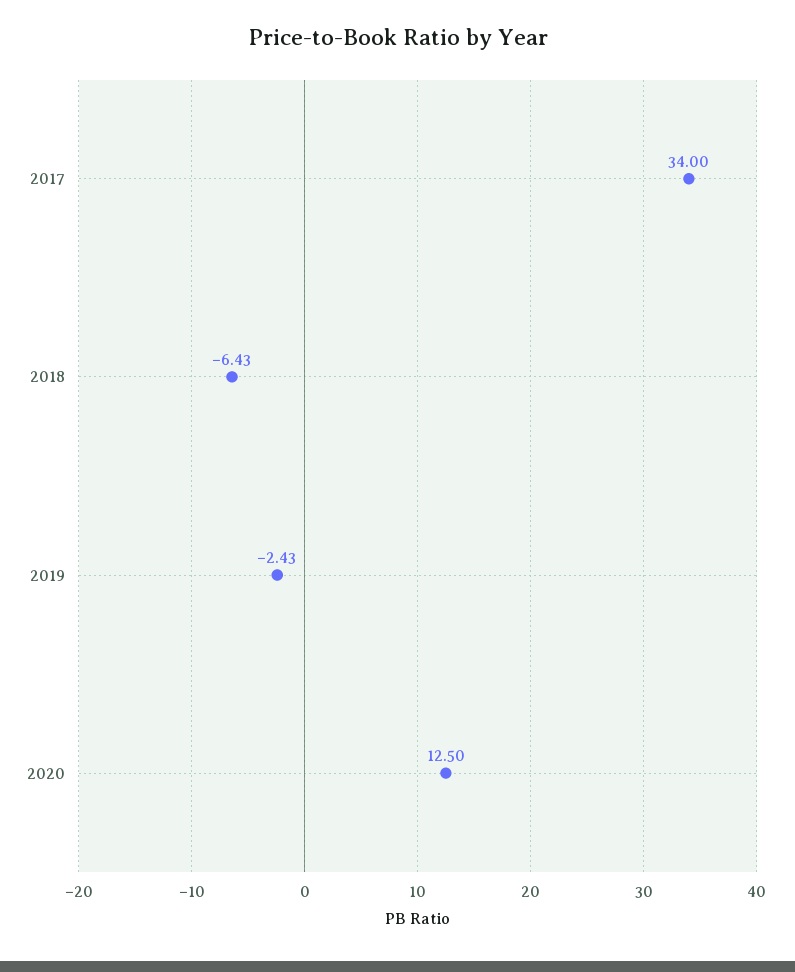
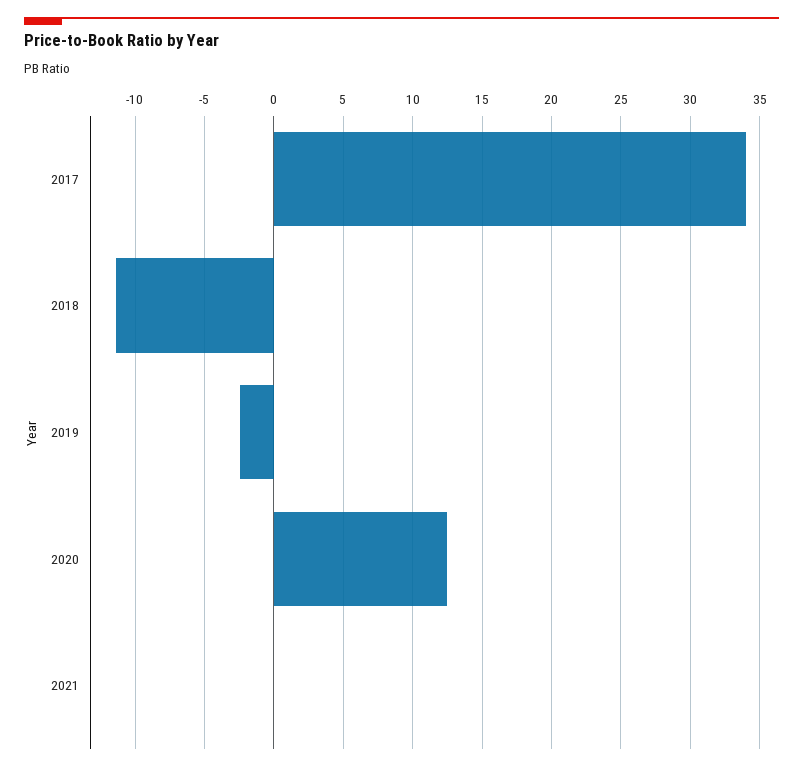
2018: -6.43 -> -11.5
2021: none -> 0

